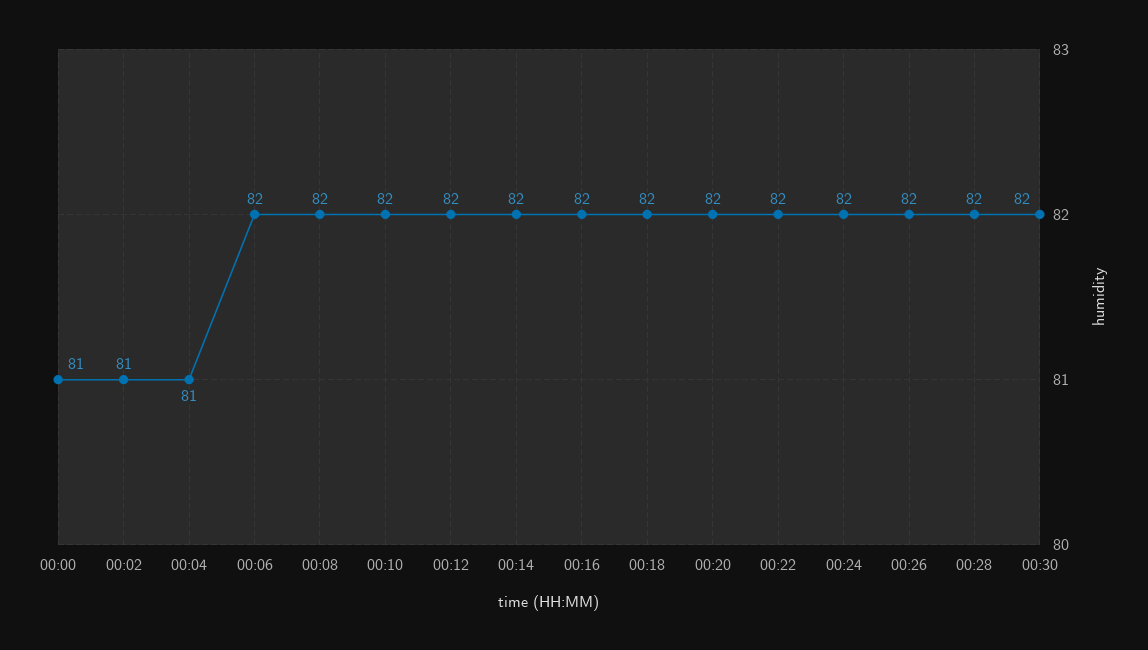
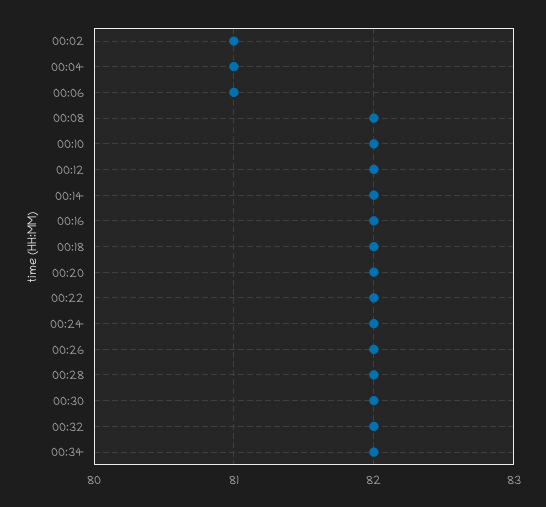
00:00: 81 -> none
00:06: 82 -> 81
00:32: none -> 82
00:34: none -> 82

